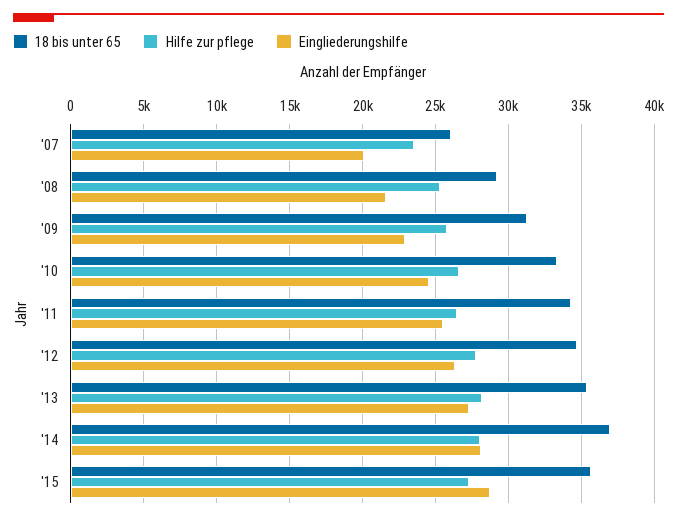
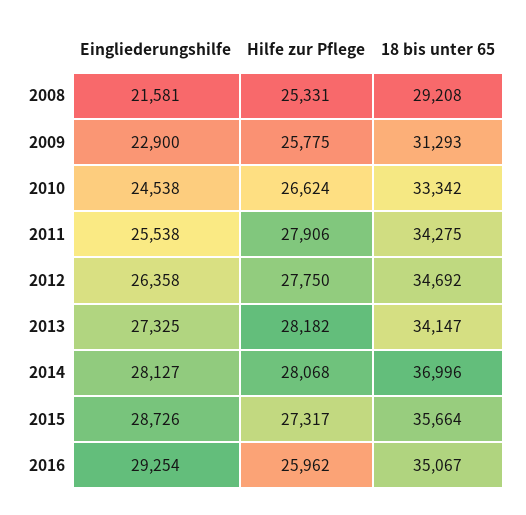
18 bis unter 65, '07: 26000 -> none
Hilfe zur pflege, '07: 23500 -> none
Eingliederungshilfe, '07: 20000 -> none
Hilfe zur pflege, '11: 26500 -> 27906
18 bis unter 65, '13: 35500 -> 34147
Eingliederungshilfe, 2016: none -> 29254
Hilfe zur pflege, 2016: none -> 25962
18 bis unter 65, 2016: none -> 35067

